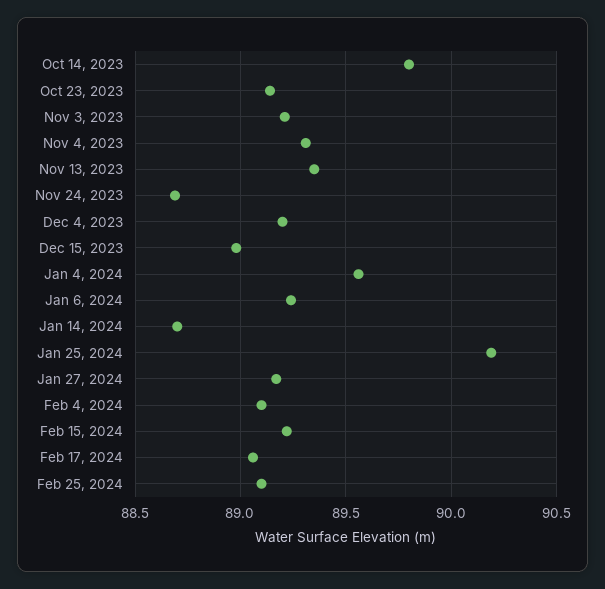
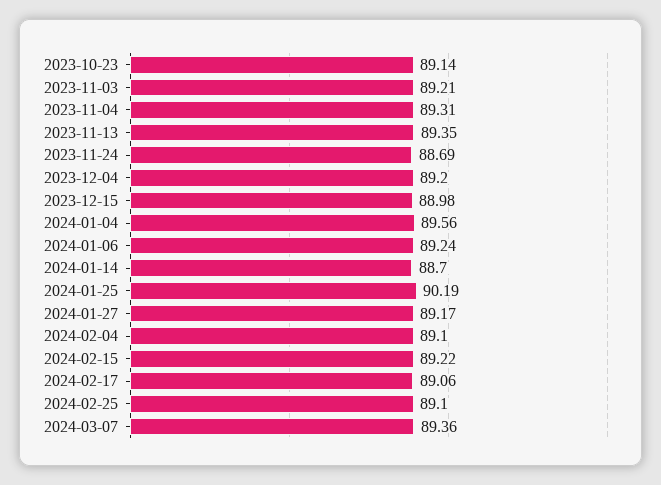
Oct 14, 2023: 89.8 -> none
2024-03-07: none -> 89.36

